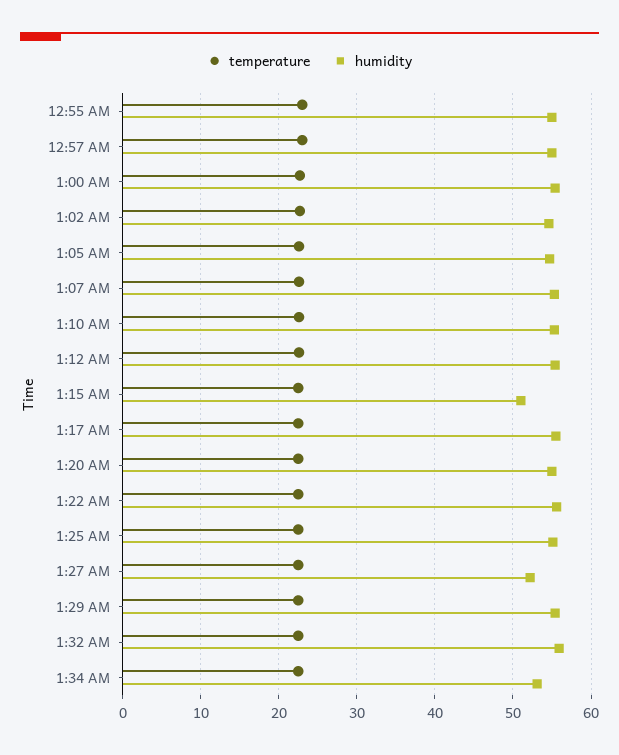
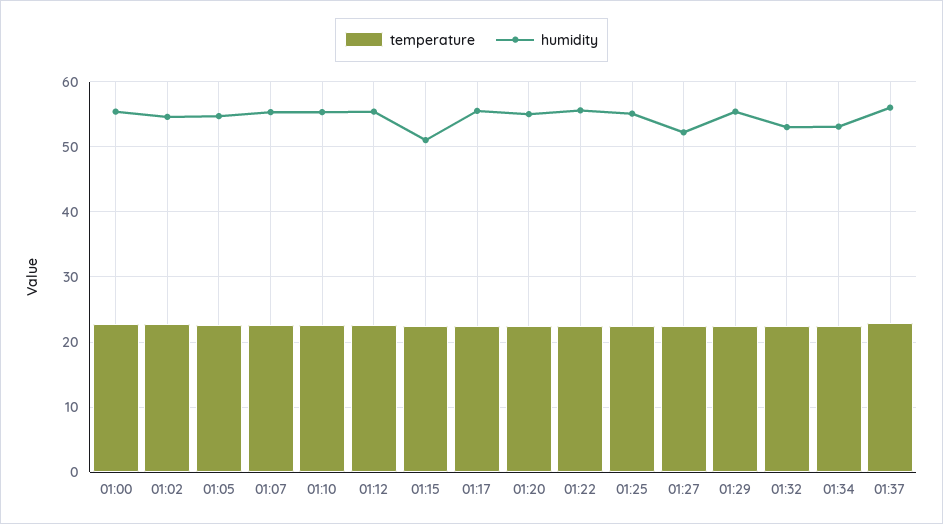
temperature, 12:55 AM: 23 -> none
humidity, 12:55 AM: 55 -> none
temperature, 12:57 AM: 23 -> none
humidity, 12:57 AM: 55 -> none
humidity, 1:32 AM: 56 -> 53
temperature, 01:37: none -> 23
humidity, 01:37: none -> 56

